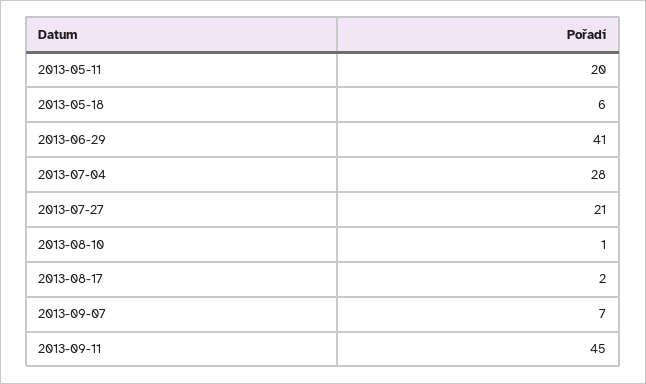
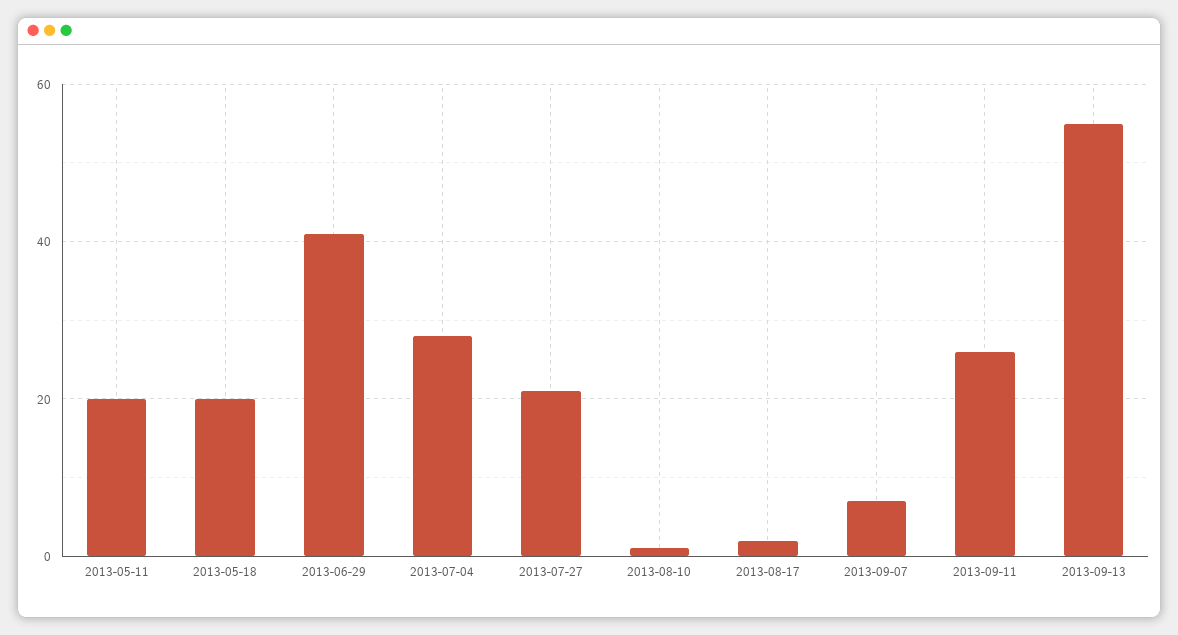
2013-05-18: 6 -> 20
2013-09-11: 45 -> 25
2013-09-13: none -> 55

